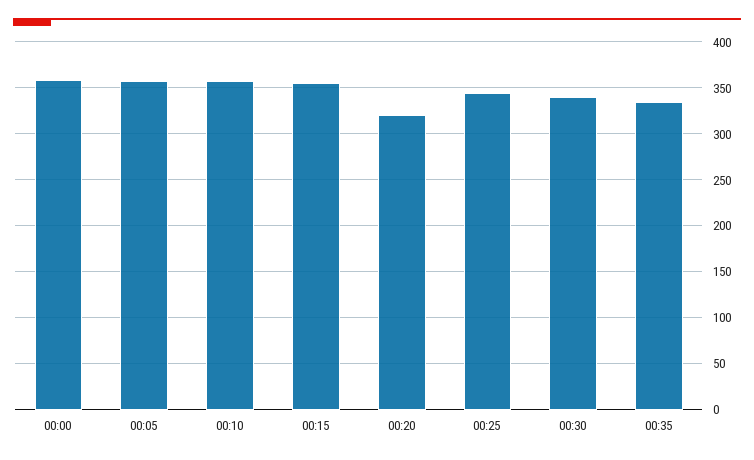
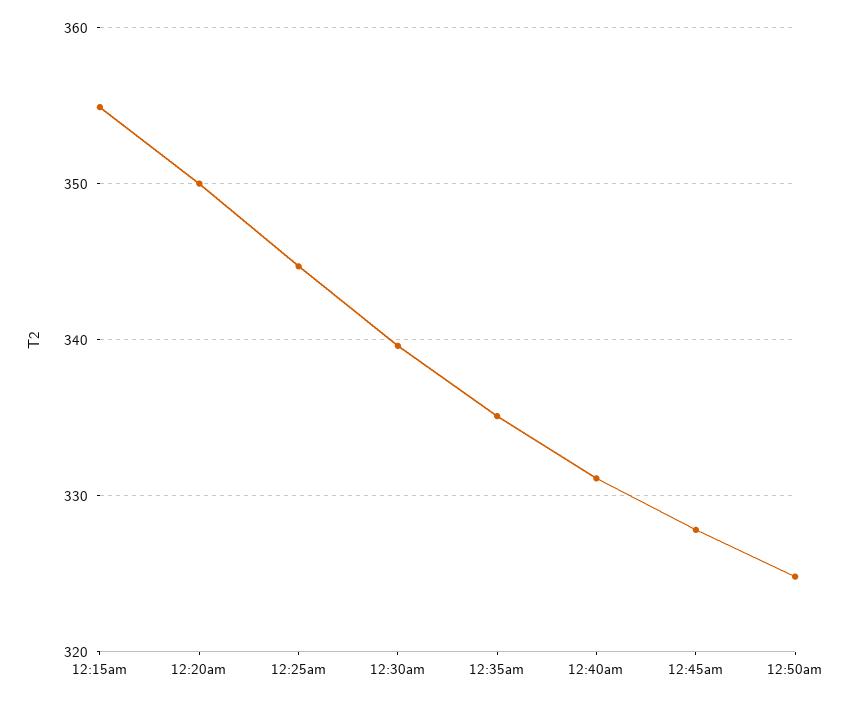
00:00: 360 -> none
00:05: 360 -> none
00:10: 360 -> none
00:20: 320 -> 350
12:40am: none -> 331
12:45am: none -> 328
12:50am: none -> 325

